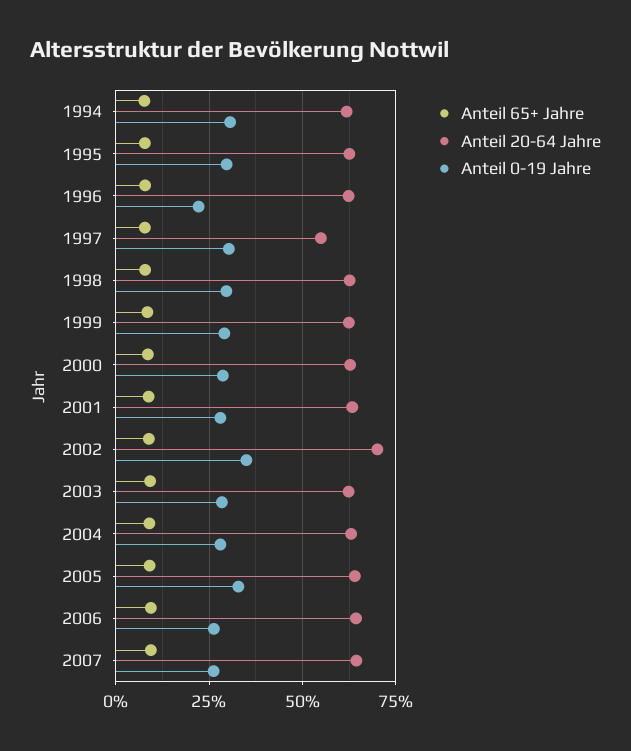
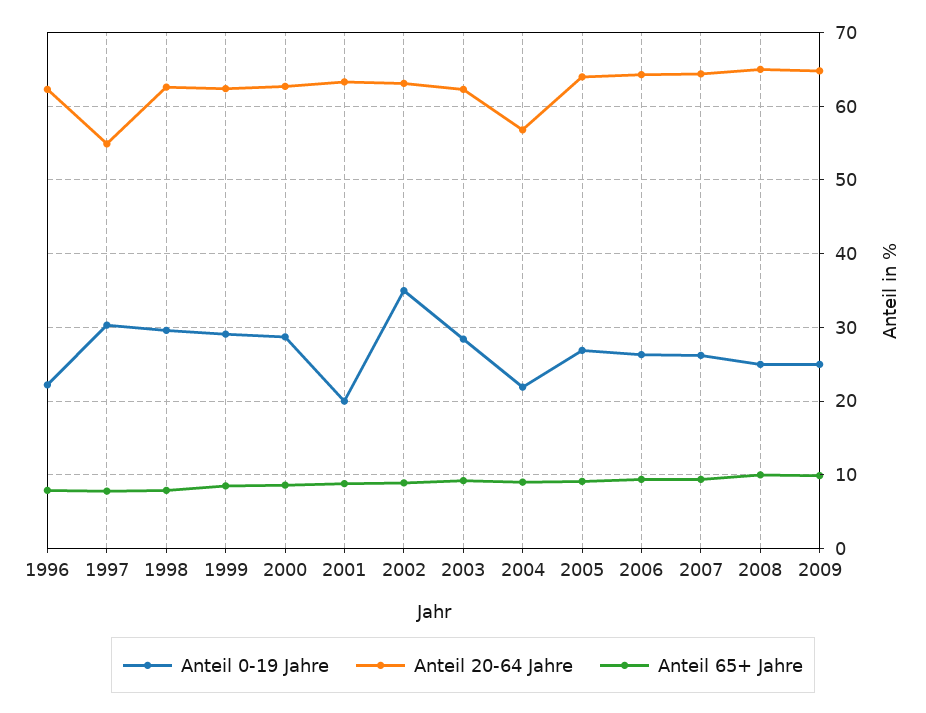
Anteil 65+ Jahre, 1994: 7.5 -> none
Anteil 20-64 Jahre, 1994: 62.5 -> none
Anteil 0-19 Jahre, 1994: 30 -> none
Anteil 65+ Jahre, 1995: 7.5 -> none
Anteil 20-64 Jahre, 1995: 62.5 -> none
Anteil 0-19 Jahre, 1995: 30 -> none
Anteil 0-19 Jahre, 2001: 27.5 -> 20
Anteil 20-64 Jahre, 2002: 70 -> 63
Anteil 20-64 Jahre, 2004: 62.5 -> 57
Anteil 0-19 Jahre, 2004: 27.5 -> 22
Anteil 0-19 Jahre, 2005: 32.5 -> 27
Anteil 0-19 Jahre, 2008: none -> 25
Anteil 20-64 Jahre, 2008: none -> 65
Anteil 65+ Jahre, 2008: none -> 10
Anteil 0-19 Jahre, 2009: none -> 25
Anteil 20-64 Jahre, 2009: none -> 65
Anteil 65+ Jahre, 2009: none -> 10

